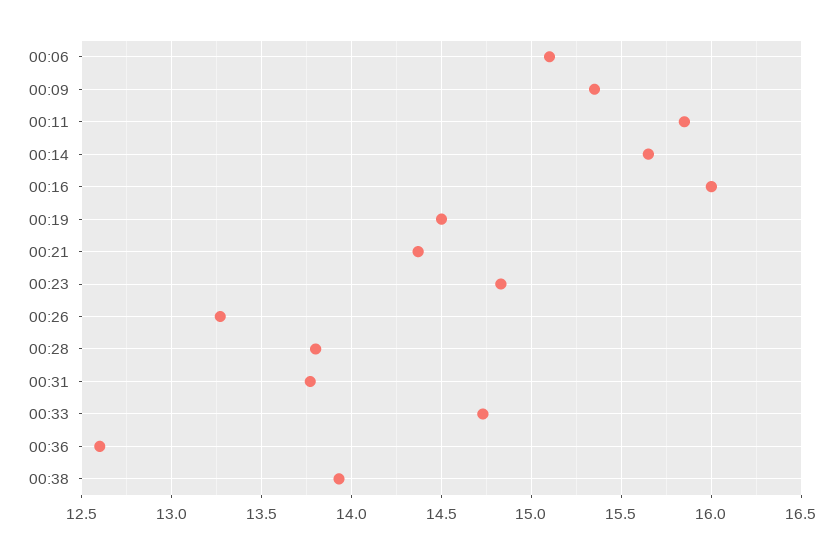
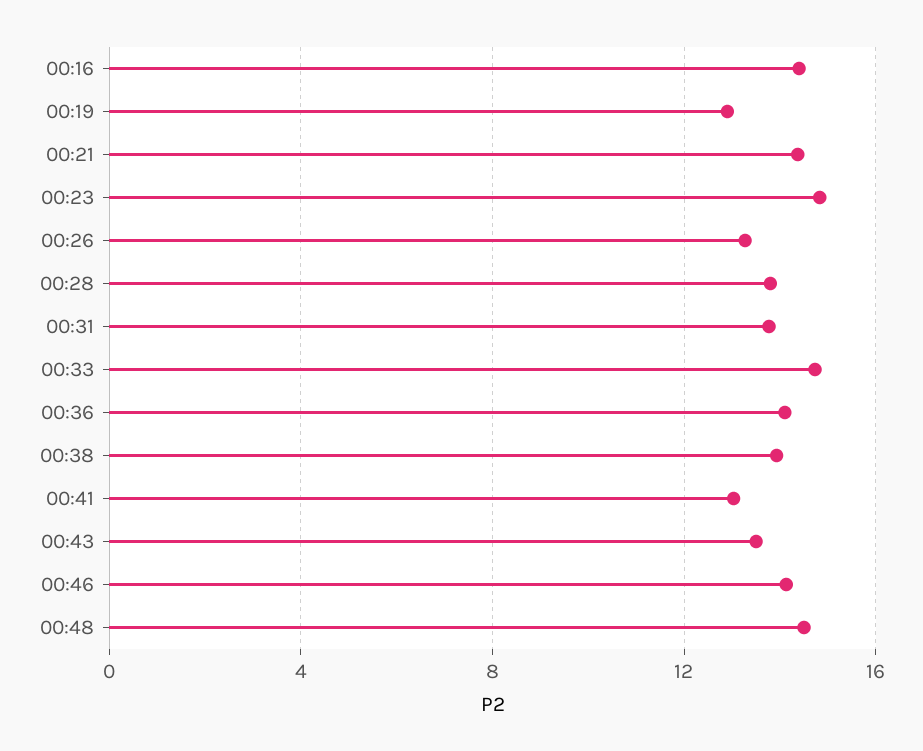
00:06: 15.1 -> none
00:09: 15.35 -> none
00:11: 15.85 -> none
00:14: 15.65 -> none
00:16: 16 -> 14.5
00:19: 14.5 -> 13
00:36: 12.6 -> 14
00:41: none -> 13
00:43: none -> 13.5
00:46: none -> 14
00:48: none -> 14.5

